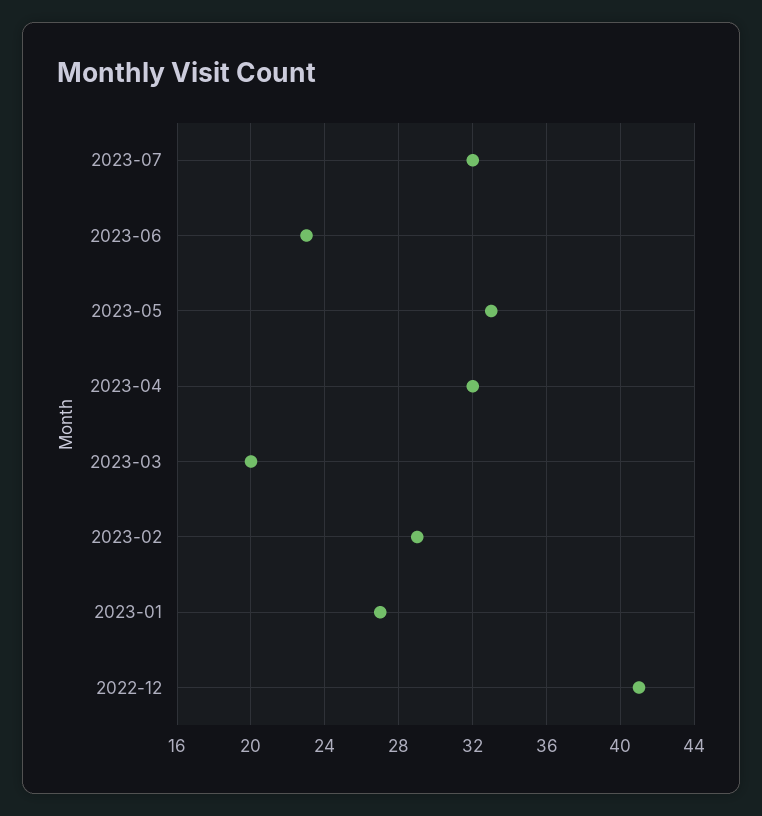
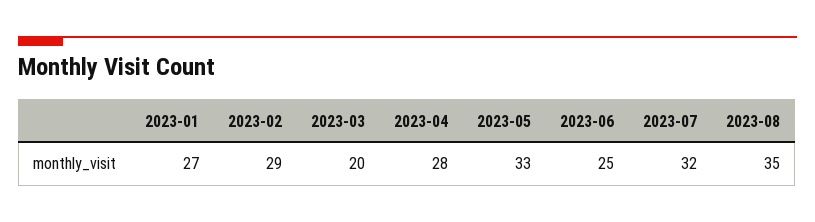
2023-06: 23 -> 25
2023-04: 32 -> 28
2022-12: 41 -> none
2023-08: none -> 35

